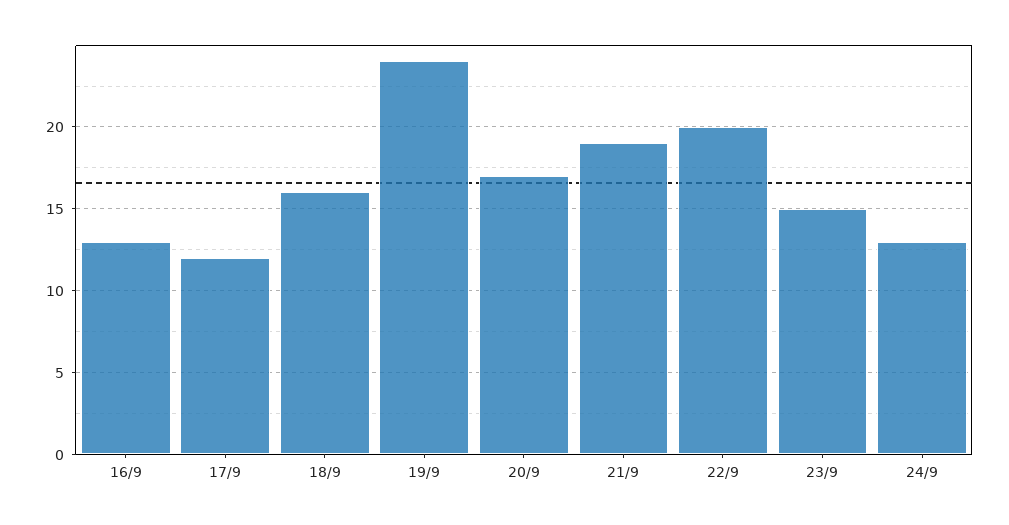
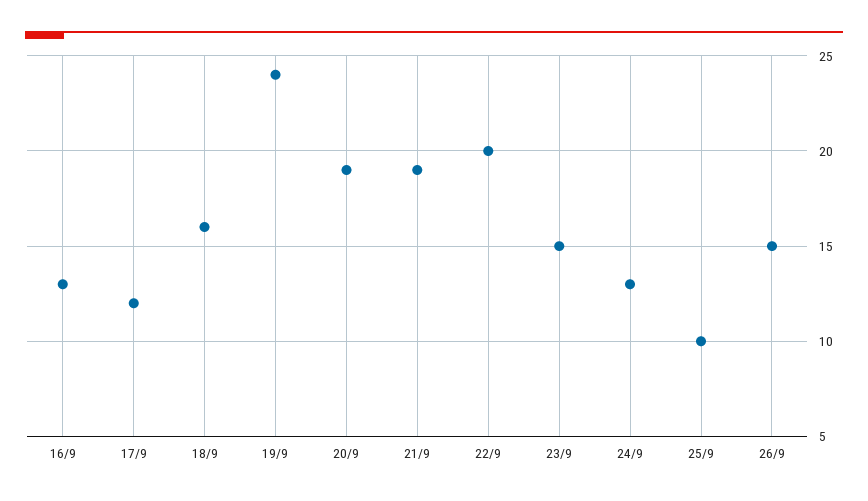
20/9: 17 -> 19
25/9: none -> 10
26/9: none -> 15

